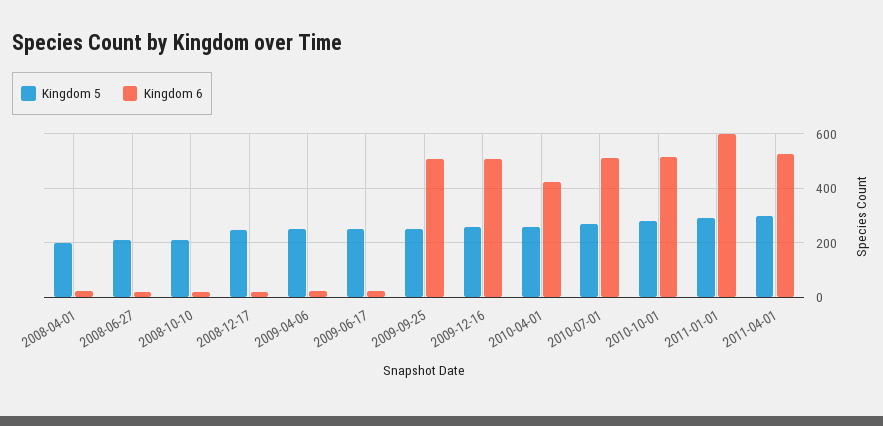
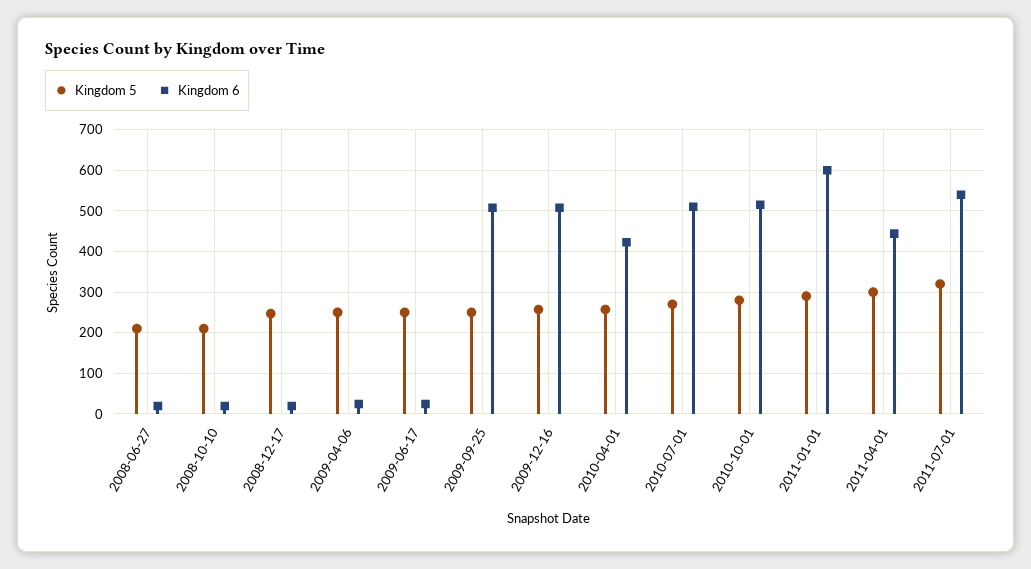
Kingdom 5, 2008-04-01: 200 -> none
Kingdom 6, 2008-04-01: 25 -> none
Kingdom 6, 2011-04-01: 525 -> 440
Kingdom 5, 2011-07-01: none -> 320
Kingdom 6, 2011-07-01: none -> 540

